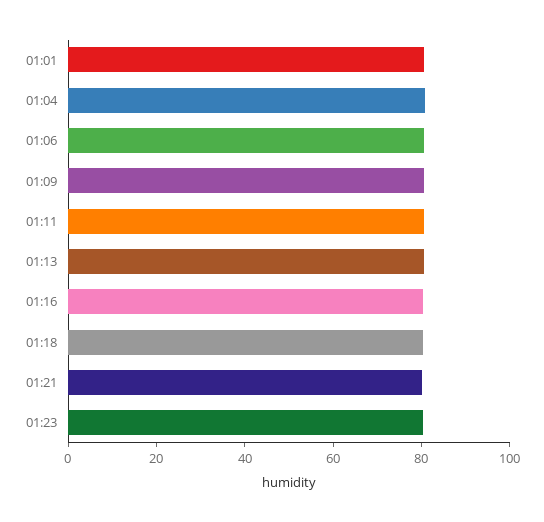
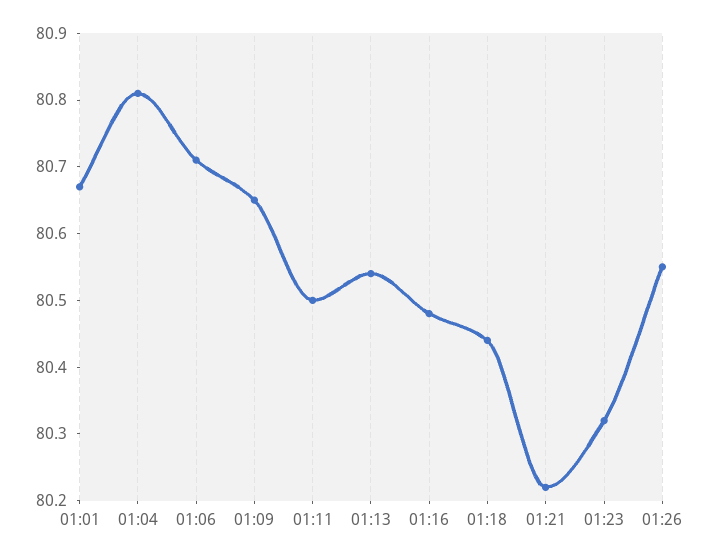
01:26: none -> 80.55

